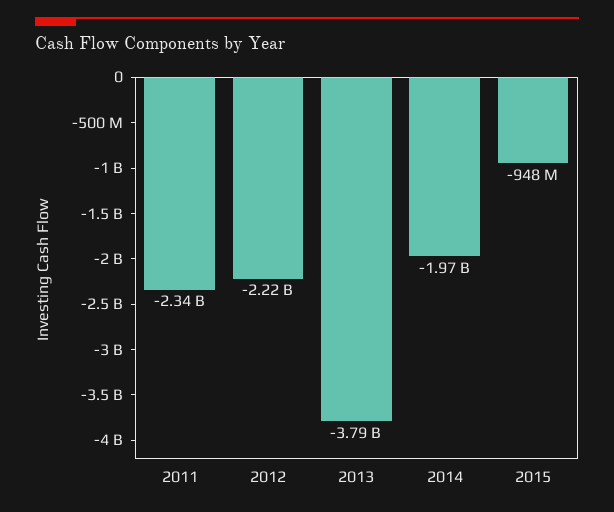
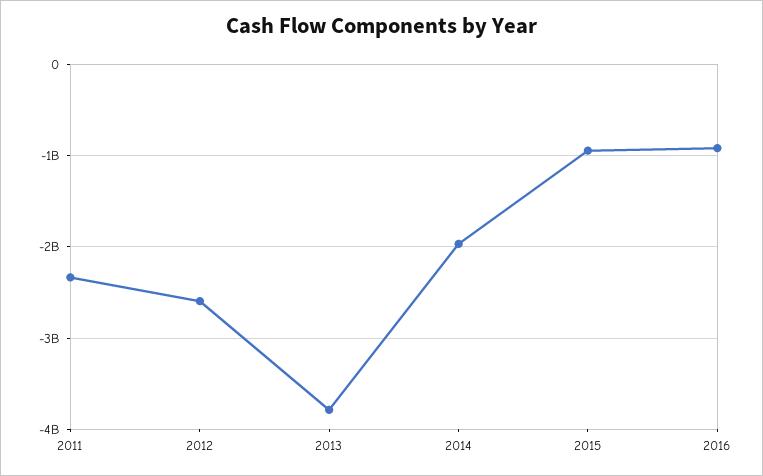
2012: -2220000000 -> -2600000000
2016: none -> -900000000

